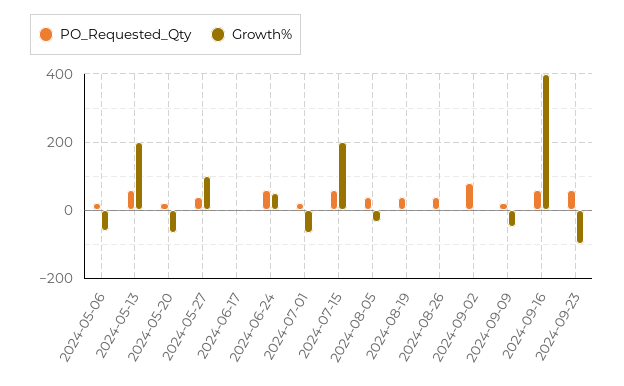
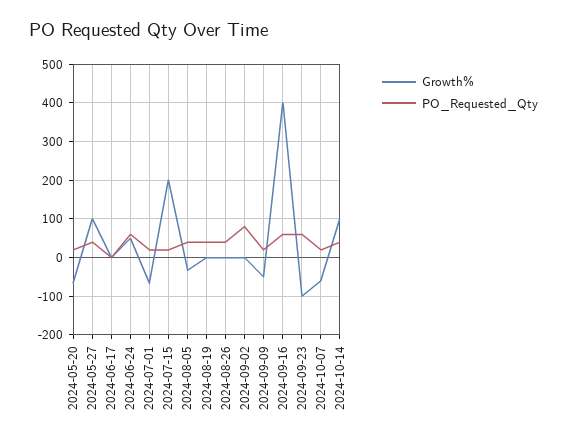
PO_Requested_Qty, 2024-05-06: 20 -> none
Growth%, 2024-05-06: -60 -> none
PO_Requested_Qty, 2024-05-13: 60 -> none
Growth%, 2024-05-13: 200 -> none
PO_Requested_Qty, 2024-07-15: 60 -> 20
Growth%, 2024-10-07: none -> -60
PO_Requested_Qty, 2024-10-07: none -> 20
Growth%, 2024-10-14: none -> 100
PO_Requested_Qty, 2024-10-14: none -> 40

